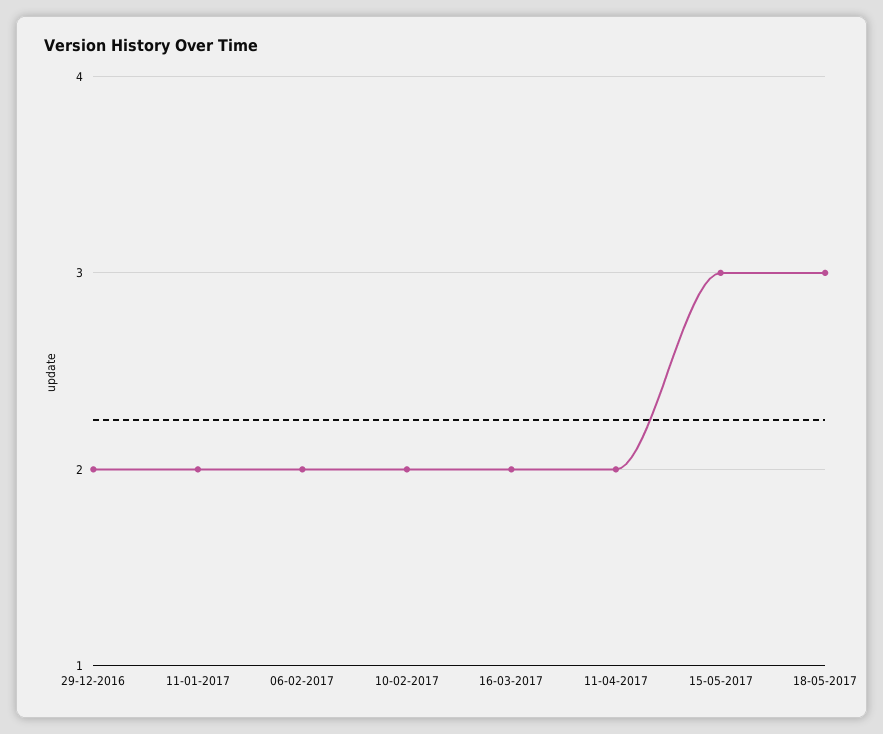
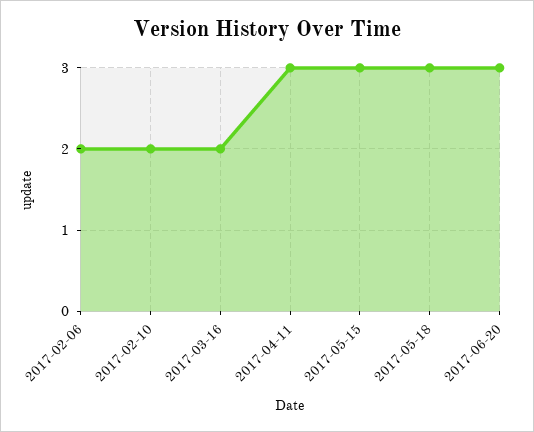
29-12-2016: 2 -> none
11-01-2017: 2 -> none
11-04-2017: 2 -> 3
2017-06-20: none -> 3

